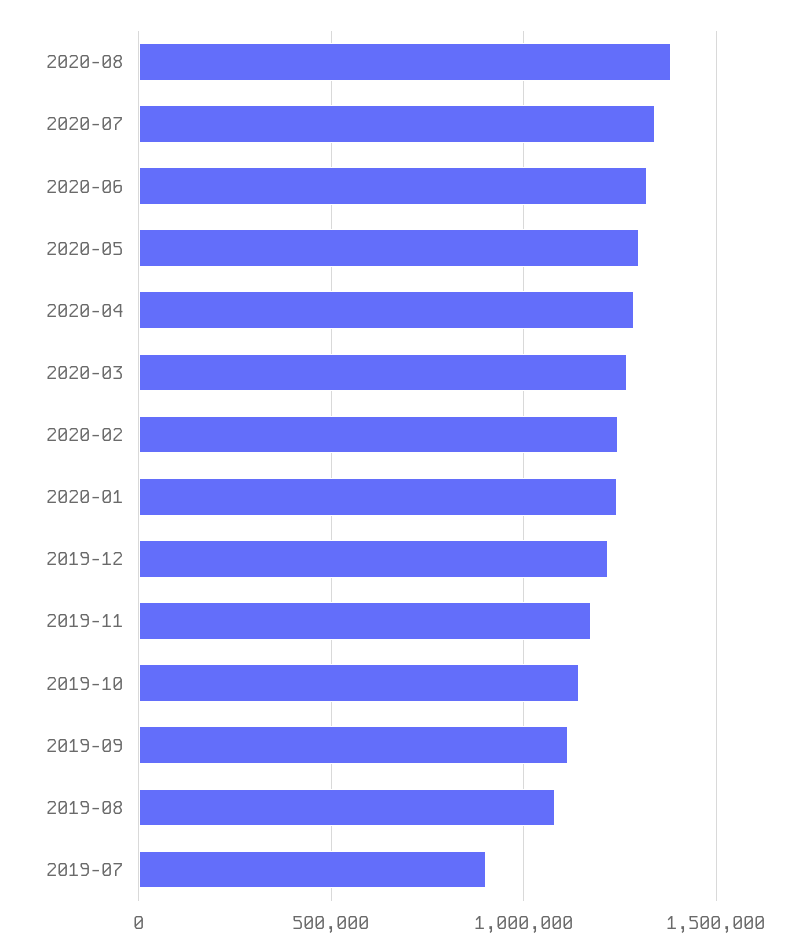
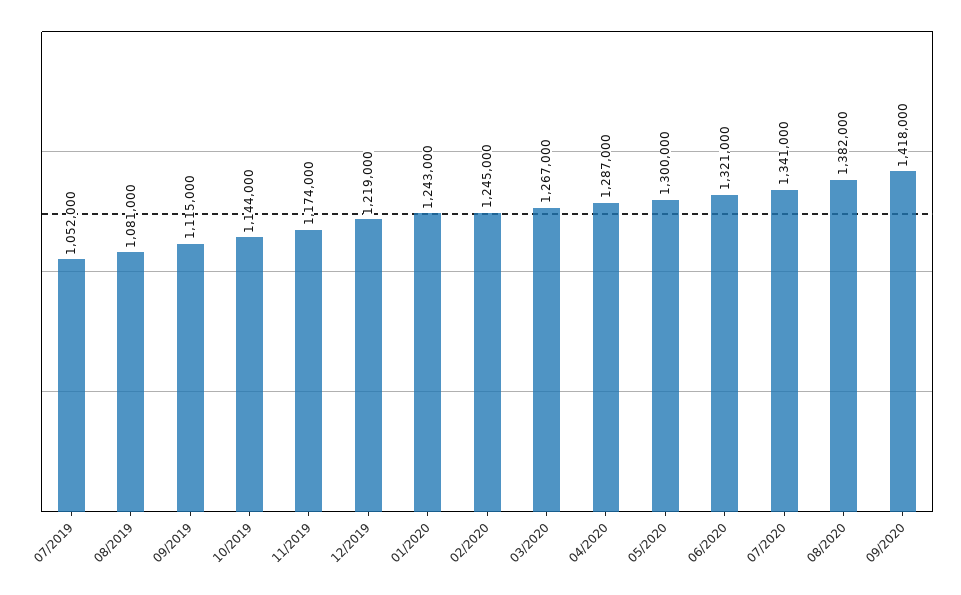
2019-07: 900000 -> 1052000
09/2020: none -> 1418000

